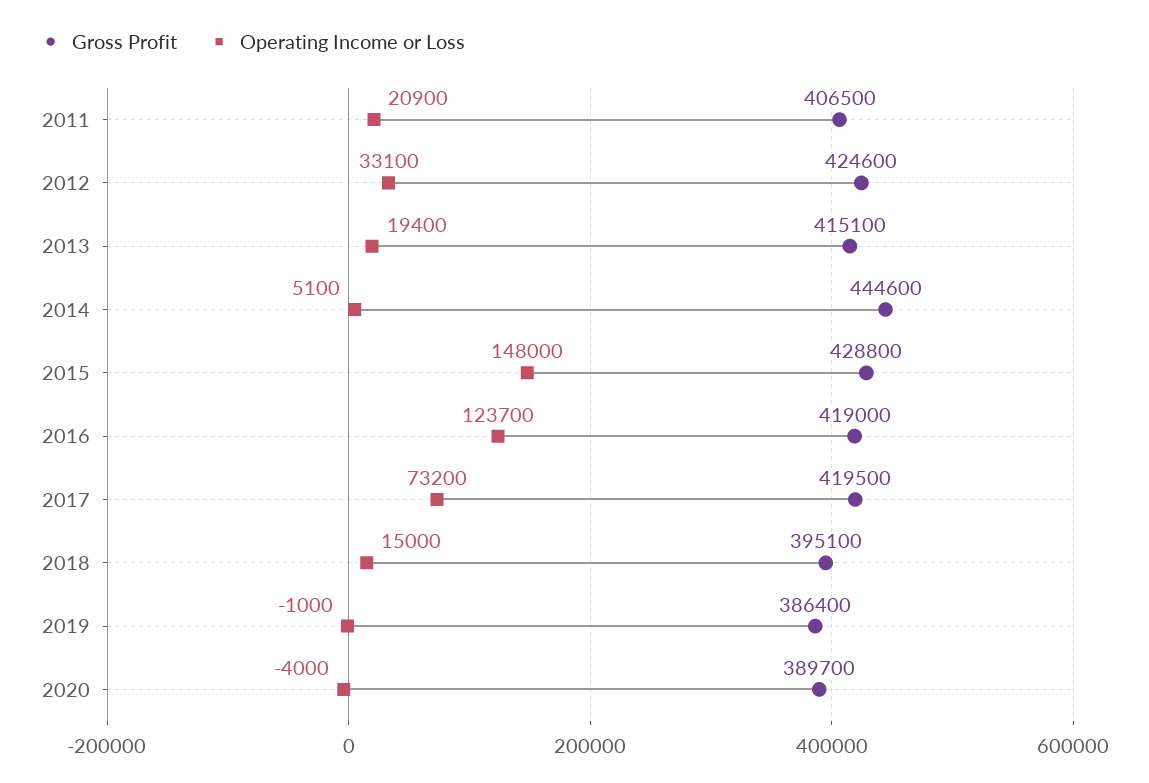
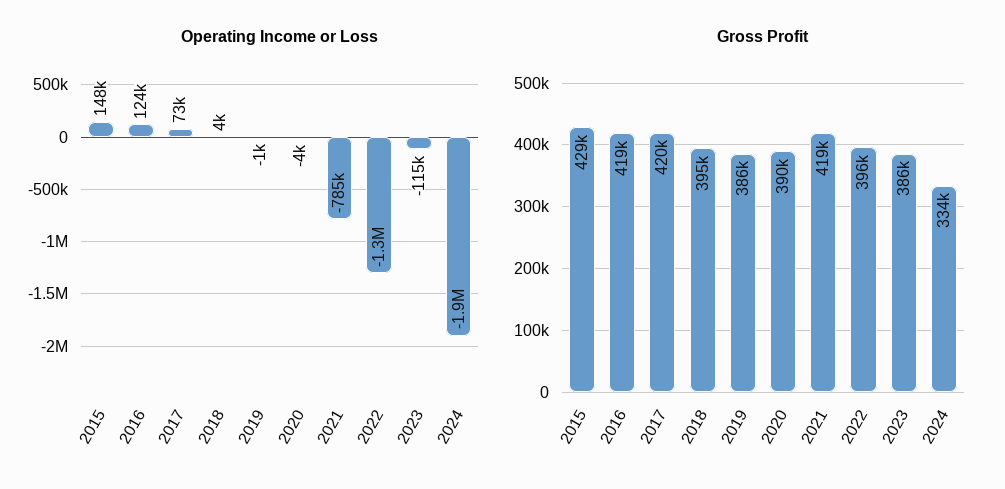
Gross Profit, 2011: 406500 -> none
Operating Income or Loss, 2011: 20900 -> none
Gross Profit, 2012: 424600 -> none
Operating Income or Loss, 2012: 33100 -> none
Gross Profit, 2013: 415100 -> none
Operating Income or Loss, 2013: 19400 -> none
Gross Profit, 2014: 444600 -> none
Operating Income or Loss, 2014: 5100 -> none
Operating Income or Loss, 2018: 15000 -> 4000
Operating Income or Loss, 2021: none -> -785000
Operating Income or Loss, 2022: none -> -1300000
Operating Income or Loss, 2023: none -> -115000
Operating Income or Loss, 2024: none -> -1900000
Gross Profit, 2021: none -> 419000
Gross Profit, 2022: none -> 396000
Gross Profit, 2023: none -> 386000
Gross Profit, 2024: none -> 334000

